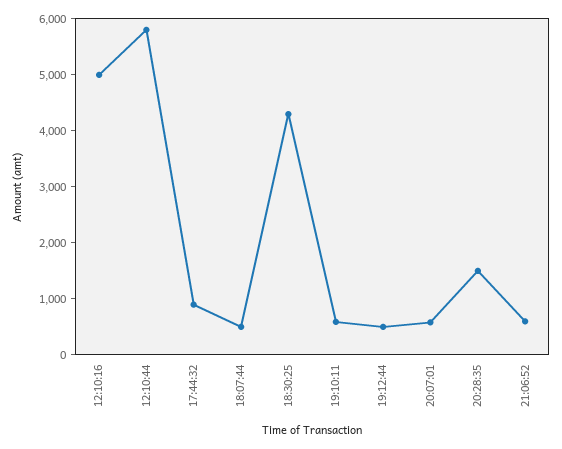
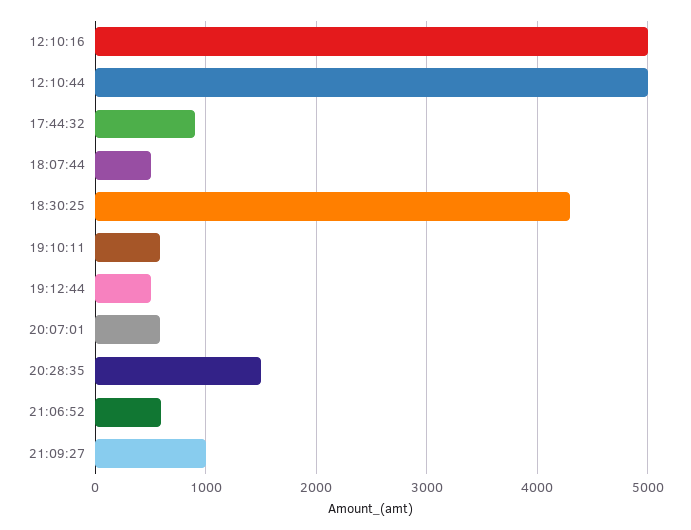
12:10:44: 5800 -> 5000
21:09:27: none -> 1000

